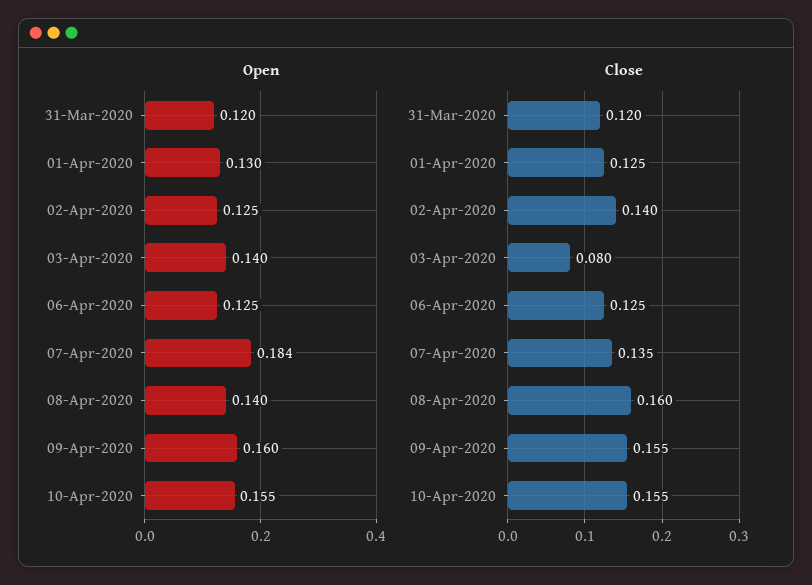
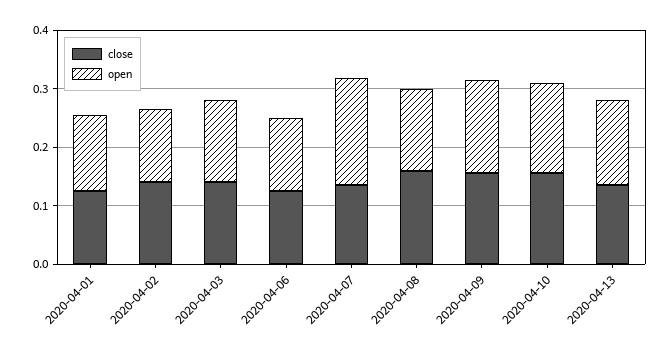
Open, 31-Mar-2020: 0.12 -> none
Close, 31-Mar-2020: 0.12 -> none
Close, 03-Apr-2020: 0.08 -> 0.14
Close, 2020-04-13: none -> 0.14
Open, 2020-04-13: none -> 0.14

